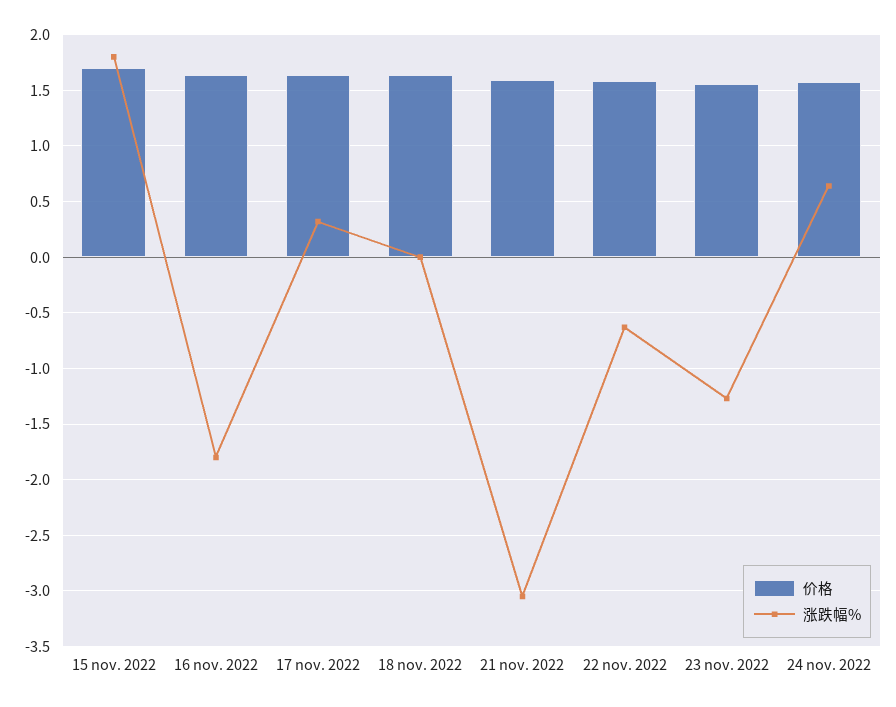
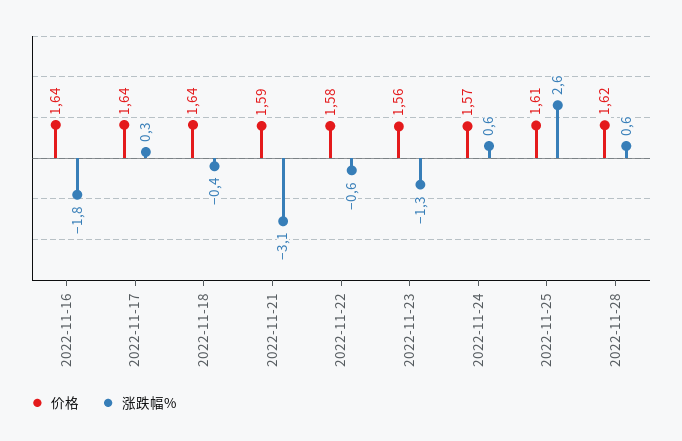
价格, 15 nov. 2022: 1.7 -> none
涨跌幅%, 15 nov. 2022: 1.8 -> none
涨跌幅%, 18 nov. 2022: 0 -> -0.4
价格, 2022-11-25: none -> 1.61
涨跌幅%, 2022-11-25: none -> 2.6
价格, 2022-11-28: none -> 1.62
涨跌幅%, 2022-11-28: none -> 0.6

